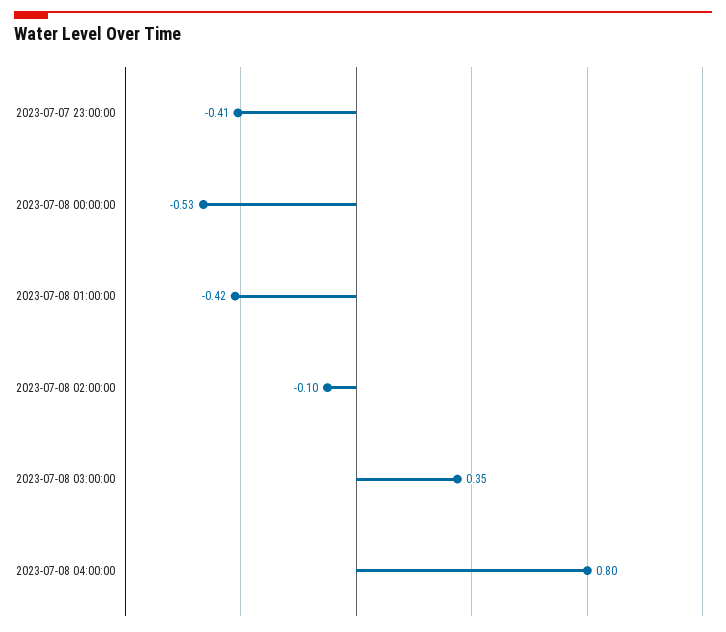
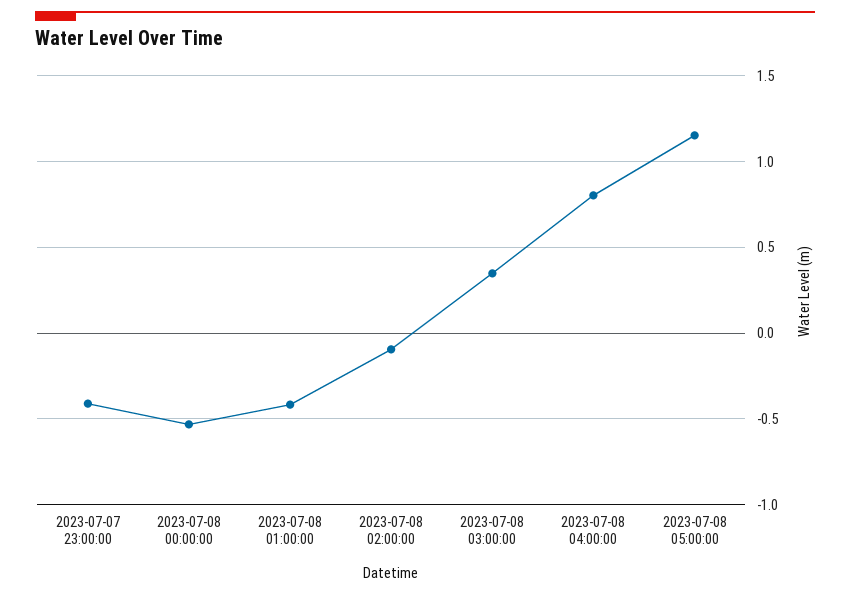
2023-07-08 05:00:00: none -> 1.15

